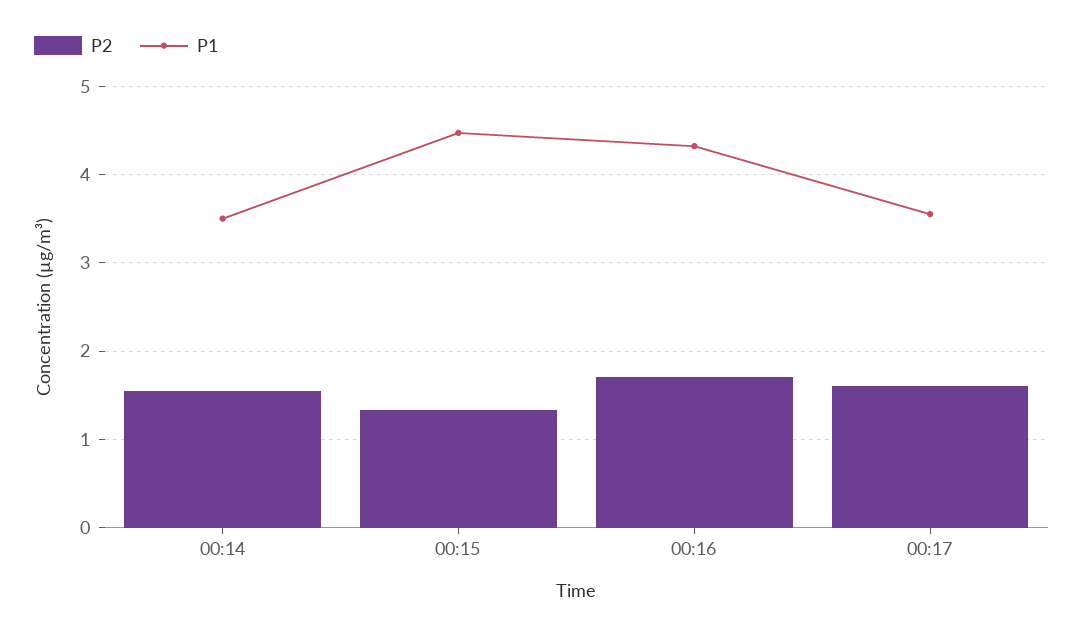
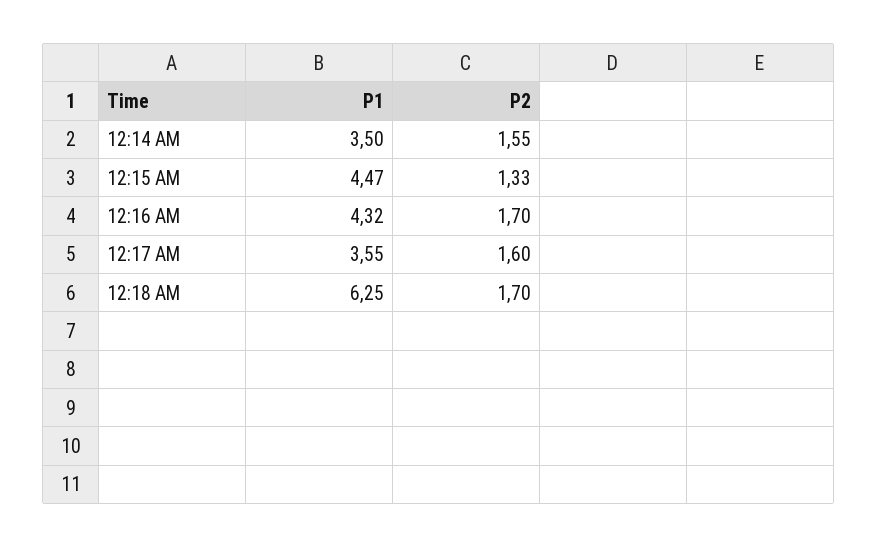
P1, 12:18 AM: none -> 6.25
P2, 12:18 AM: none -> 1.7

